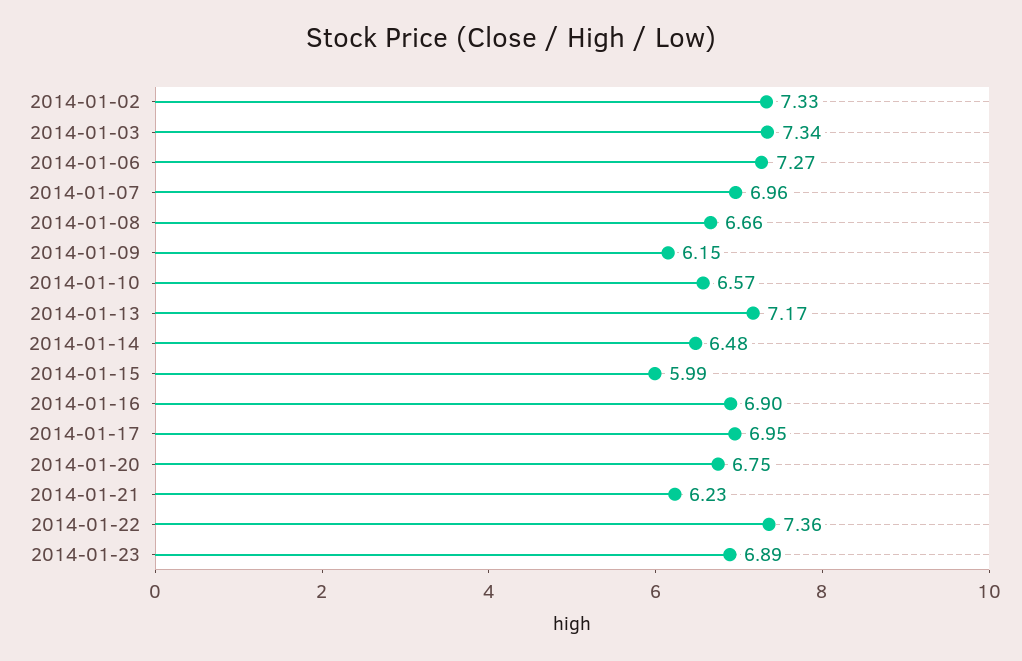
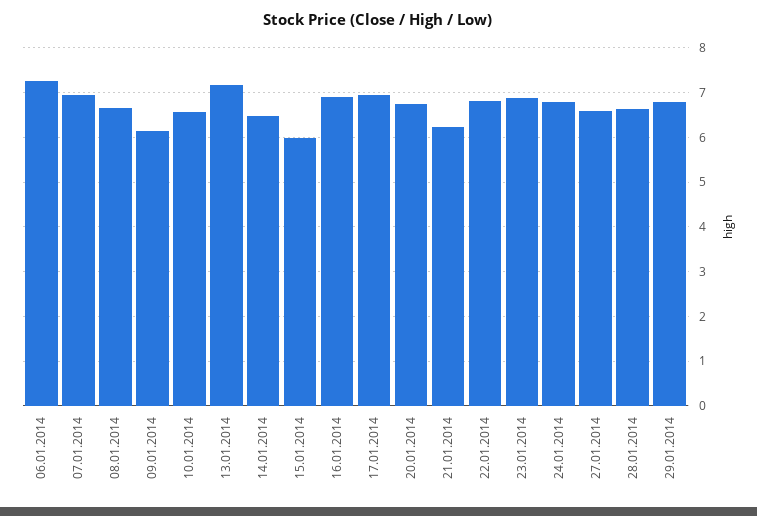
2014-01-02: 7.33 -> none
2014-01-03: 7.34 -> none
2014-01-22: 7.36 -> 6.8
24.01.2014: none -> 6.8
27.01.2014: none -> 6.6
28.01.2014: none -> 6.6
29.01.2014: none -> 6.8

